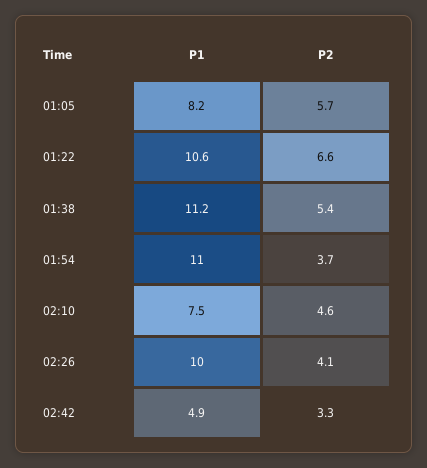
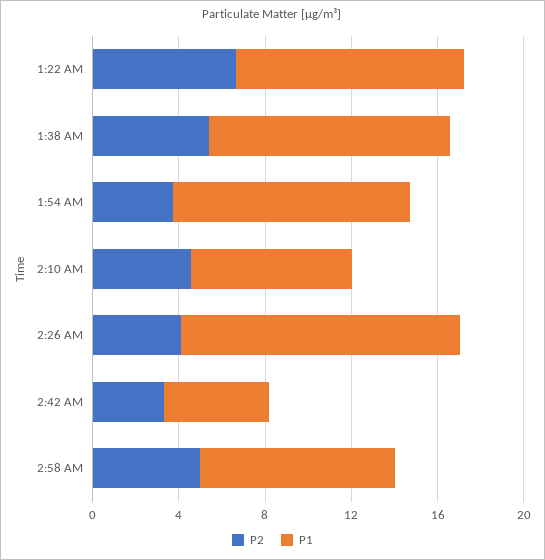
P1, 01:05: 8.2 -> none
P2, 01:05: 5.7 -> none
P1, 02:26: 10 -> 13
P2, 2:58 AM: none -> 5
P1, 2:58 AM: none -> 9

